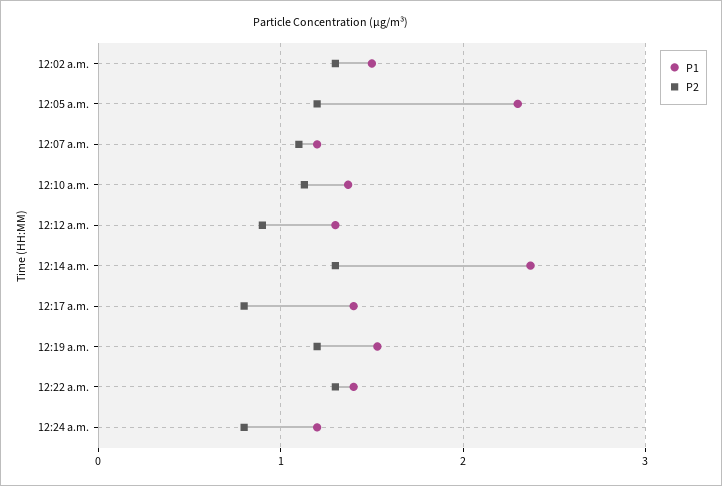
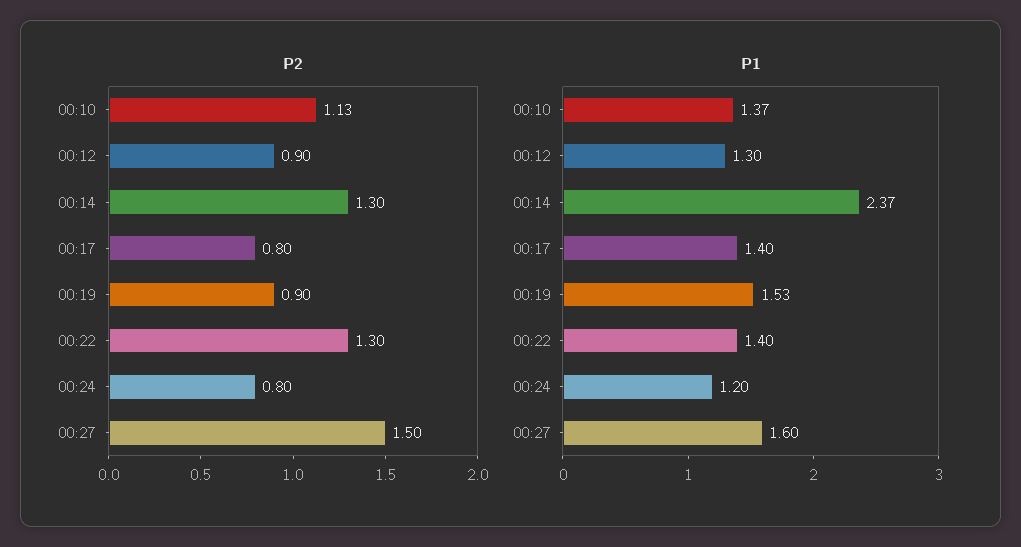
P1, 12:02 a.m.: 1.5 -> none
P2, 12:02 a.m.: 1.3 -> none
P1, 12:05 a.m.: 2.3 -> none
P2, 12:05 a.m.: 1.2 -> none
P1, 12:07 a.m.: 1.2 -> none
P2, 12:07 a.m.: 1.1 -> none
P2, 12:19 a.m.: 1.2 -> 0.9
P2, 00:27: none -> 1.5
P1, 00:27: none -> 1.6

